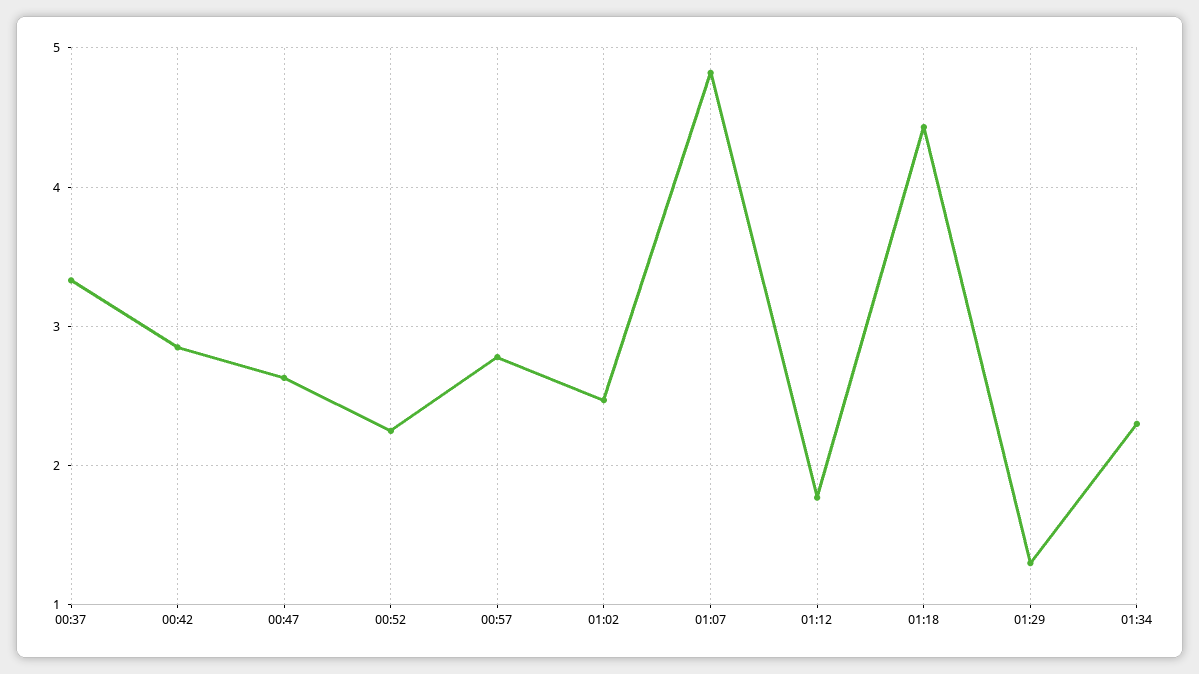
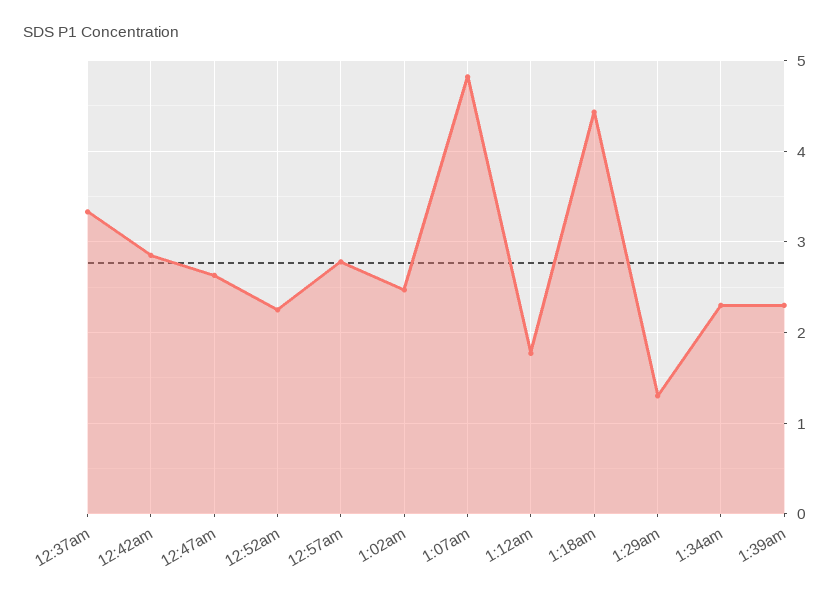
1:39am: none -> 2.3

